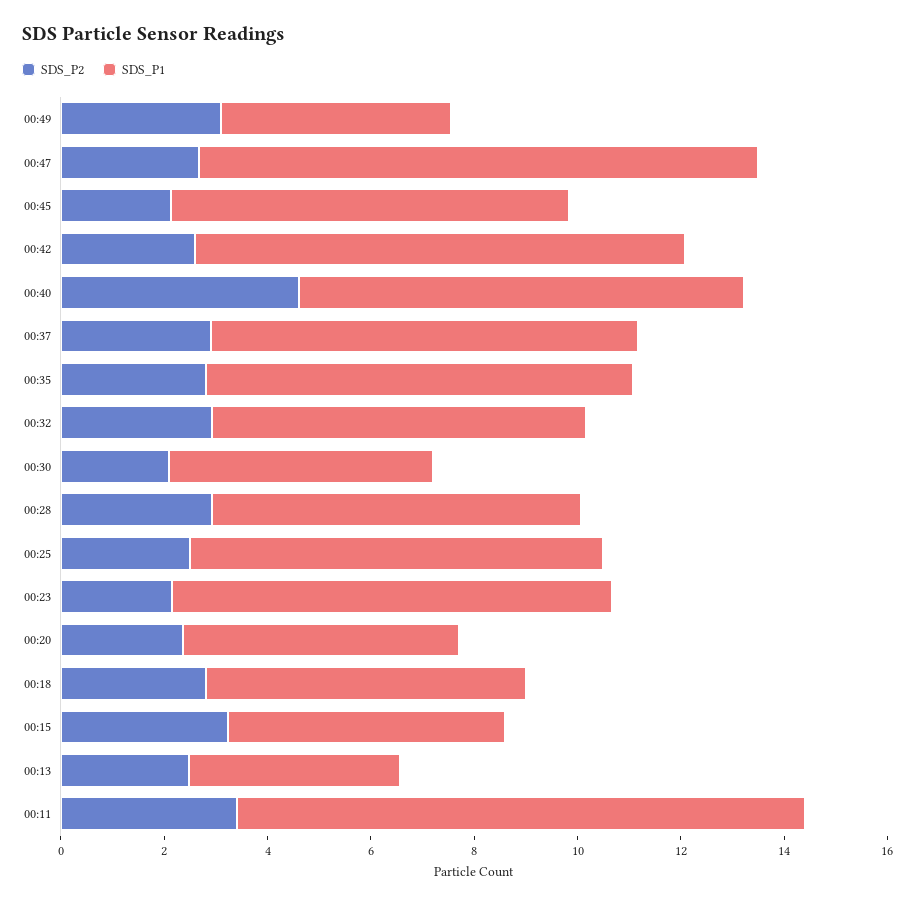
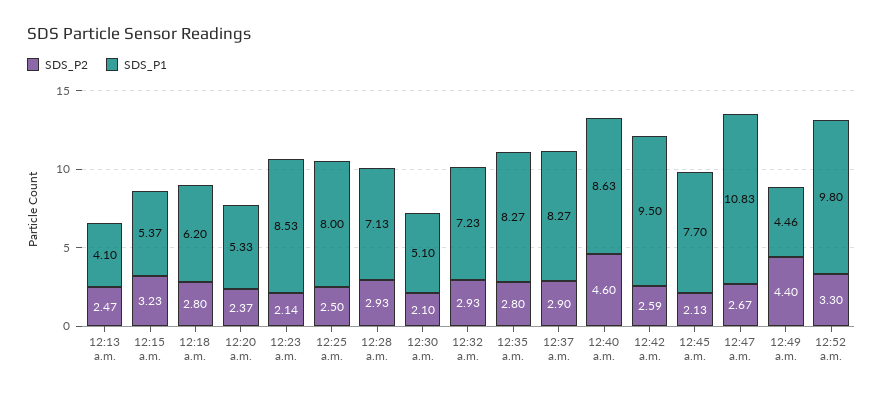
SDS_P2, 00:49: 3 -> 4.4
SDS_P2, 00:11: 3.5 -> none
SDS_P1, 00:11: 11 -> none
SDS_P2, 12:52 a.m.: none -> 3.3
SDS_P1, 12:52 a.m.: none -> 9.8

